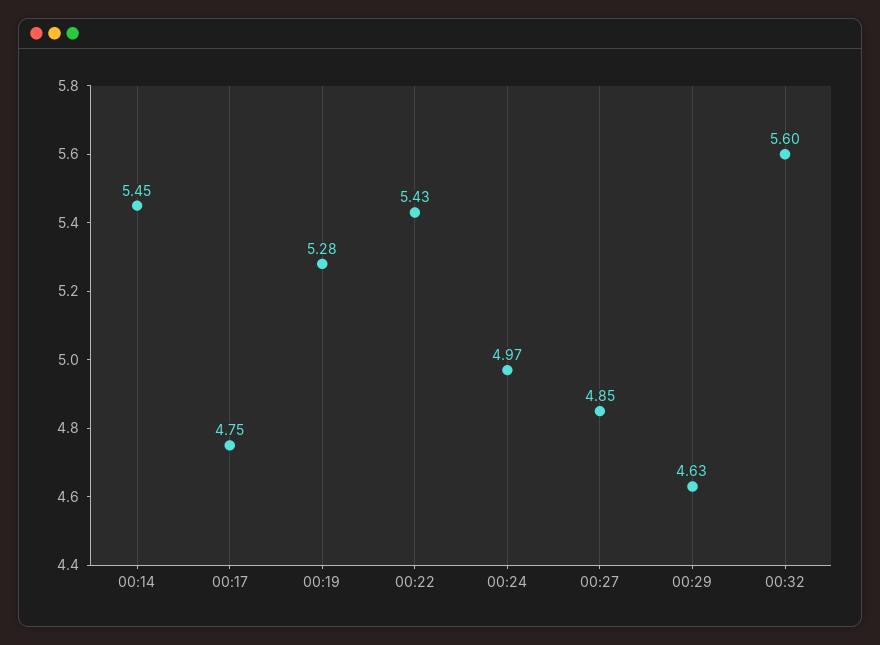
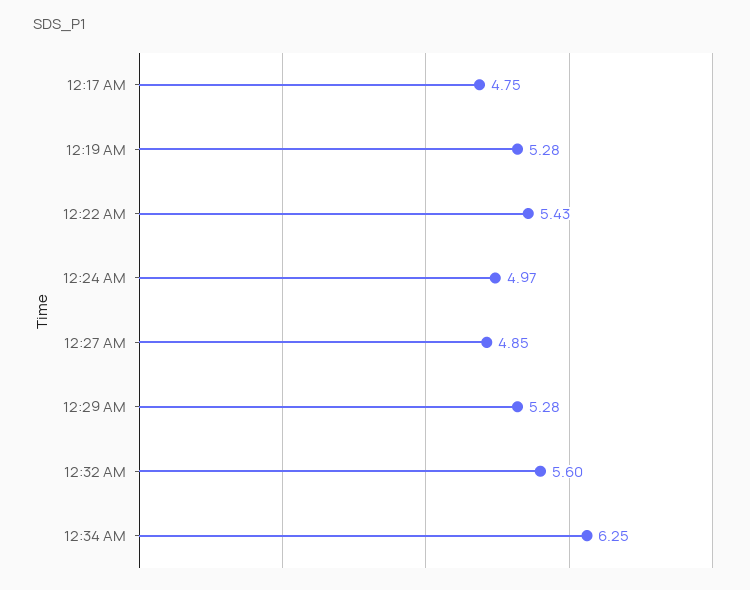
00:14: 5.45 -> none
00:29: 4.63 -> 5.28
12:34 AM: none -> 6.25

